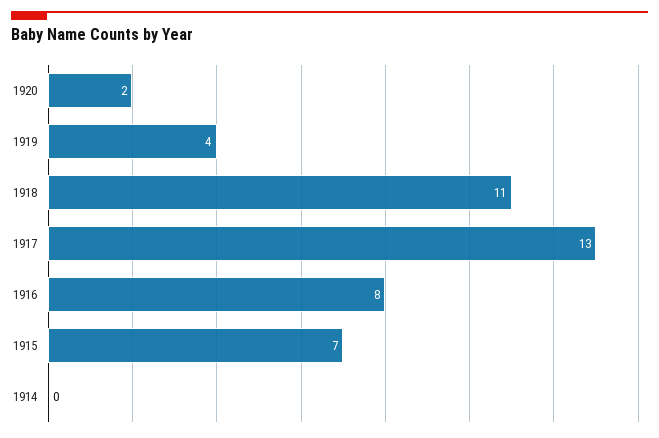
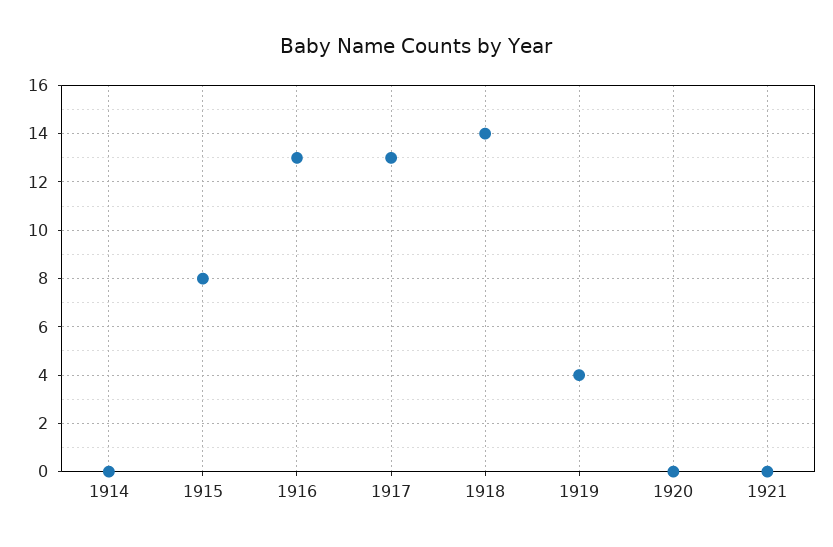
1920: 2 -> 0
1918: 11 -> 14
1916: 8 -> 13
1915: 7 -> 8
1921: none -> 0

